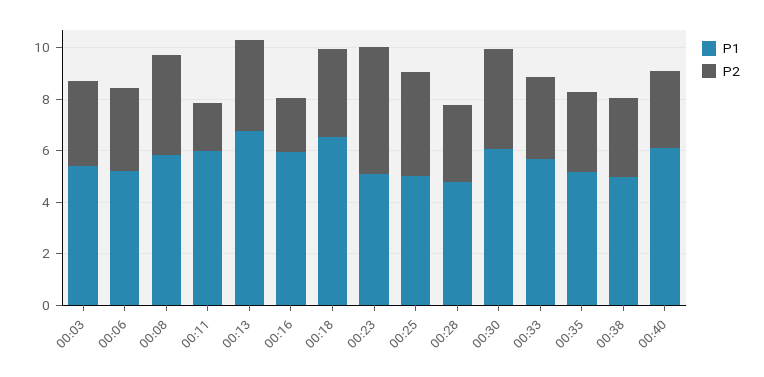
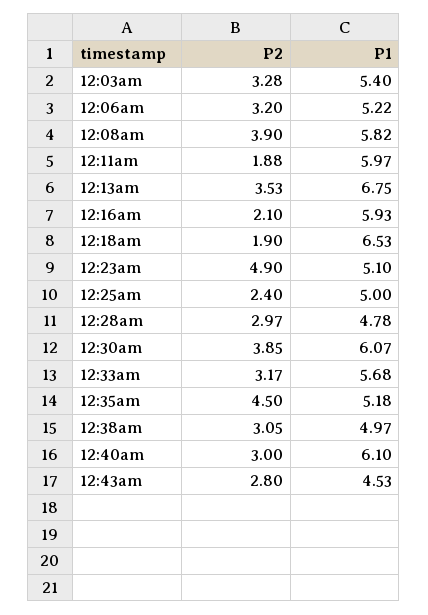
P2, 00:18: 3.5 -> 1.9
P2, 00:25: 4 -> 2.4
P2, 00:35: 3 -> 4.5
P2, 12:43am: none -> 2.8
P1, 12:43am: none -> 4.53

